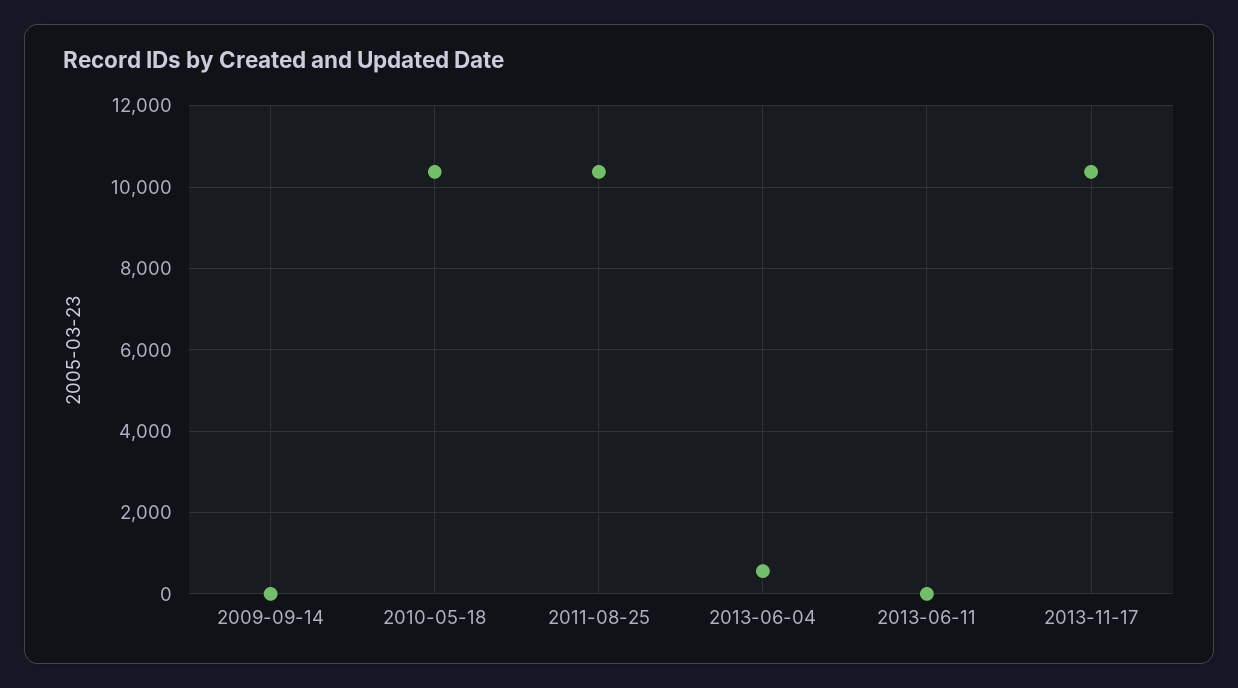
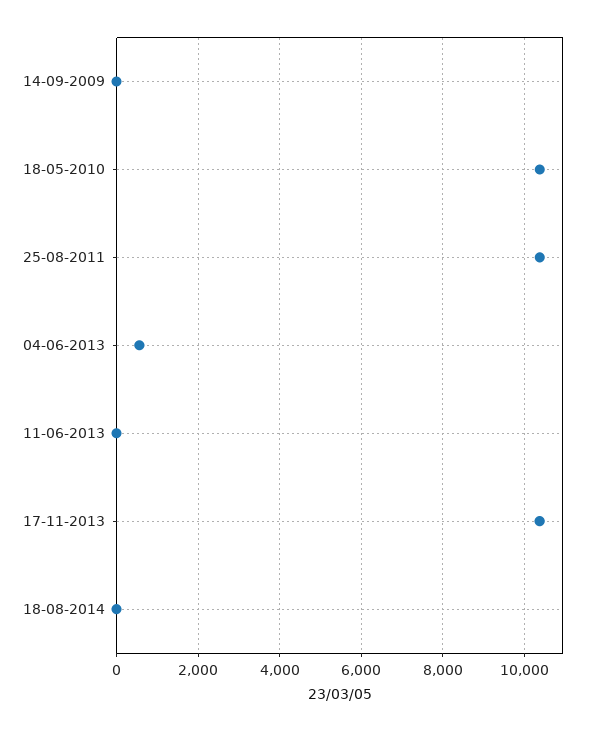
18-08-2014: none -> 0

